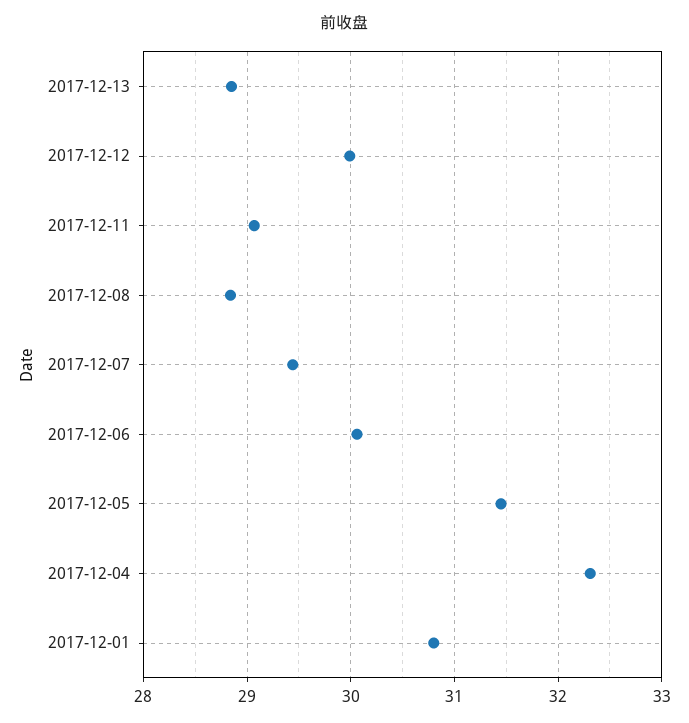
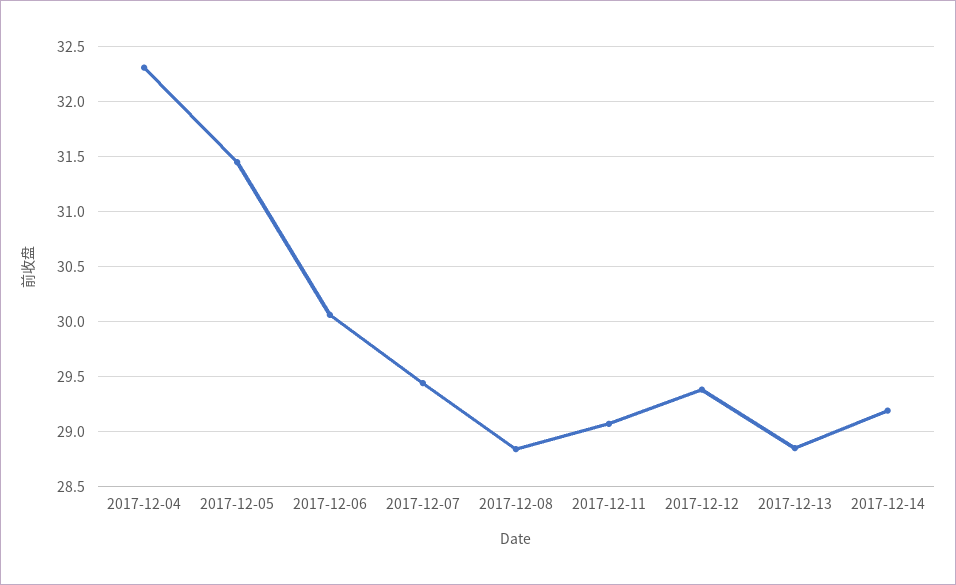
2017-12-12: 30 -> 29.4
2017-12-01: 30.8 -> none
2017-12-14: none -> 29.2

